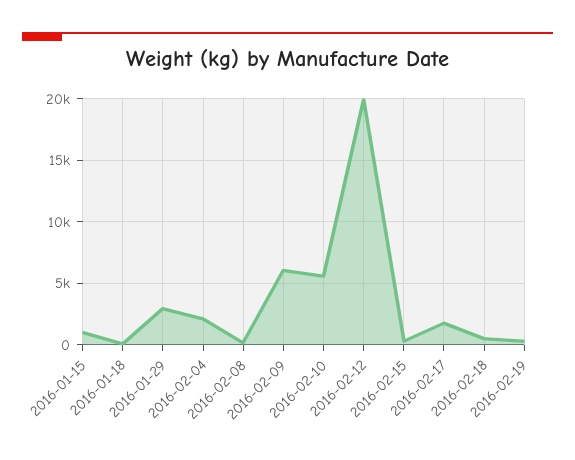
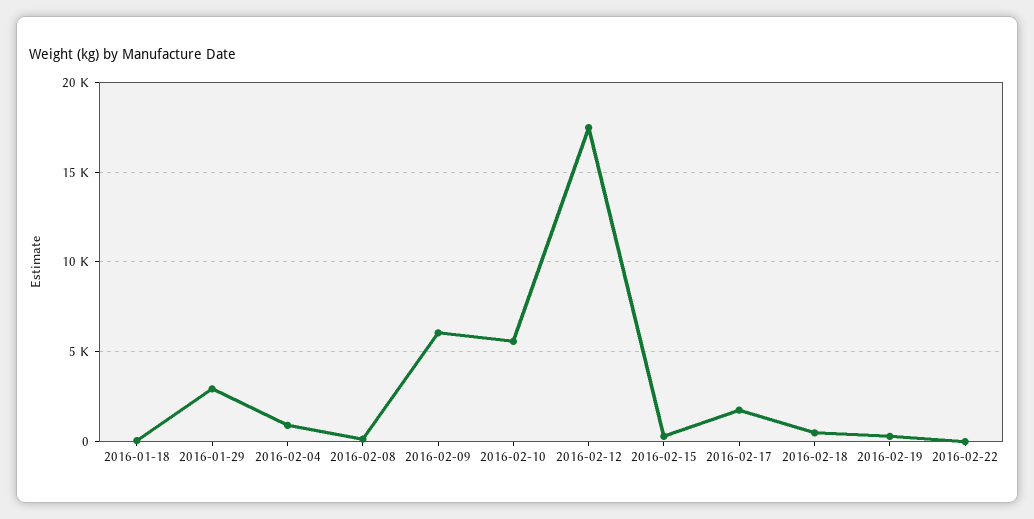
2016-01-15: 1000 -> none
2016-02-04: 2000 -> 1000
2016-02-12: 20000 -> 17500
2016-02-22: none -> 0

